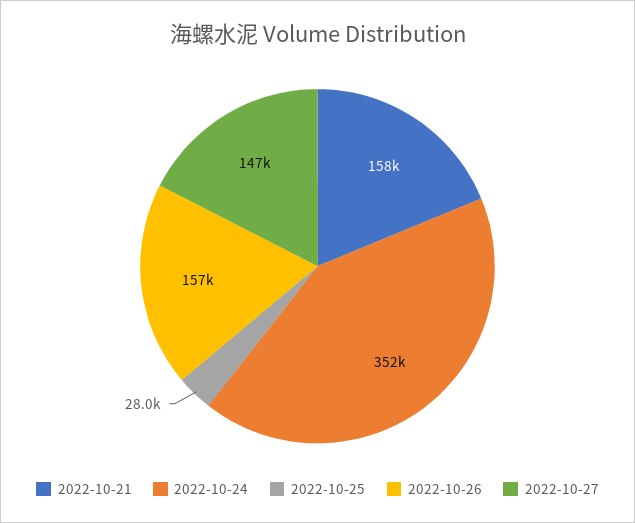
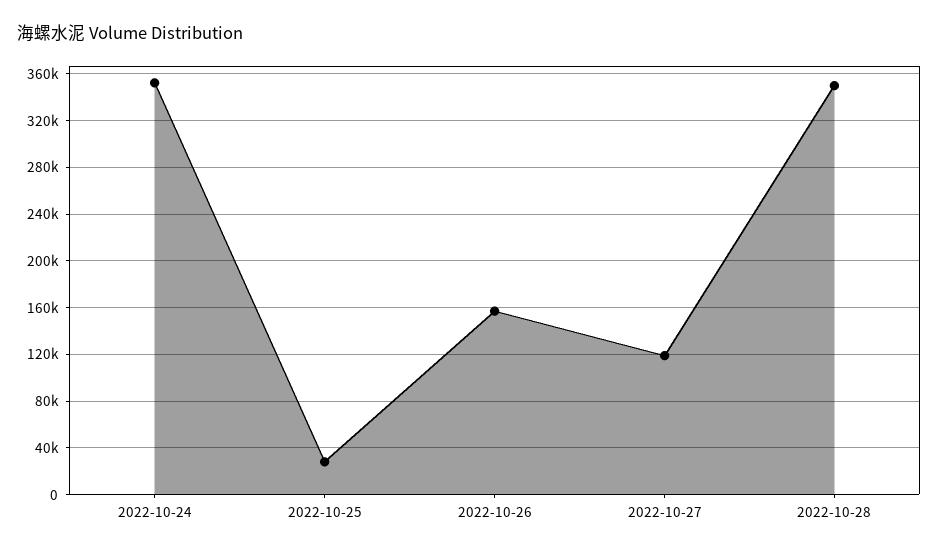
2022-10-21: 158000 -> none
2022-10-27: 147000 -> 120000
2022-10-28: none -> 350000

